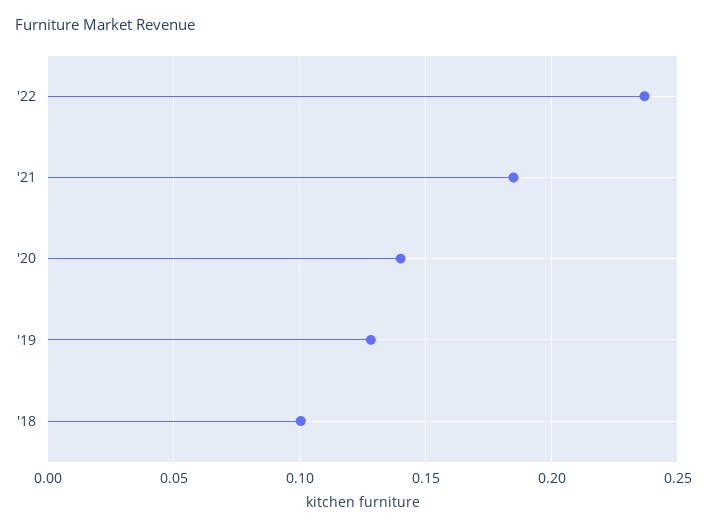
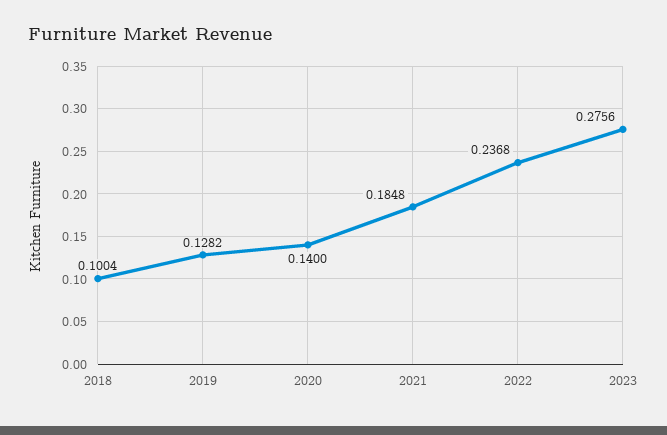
2023: none -> 0.2756

